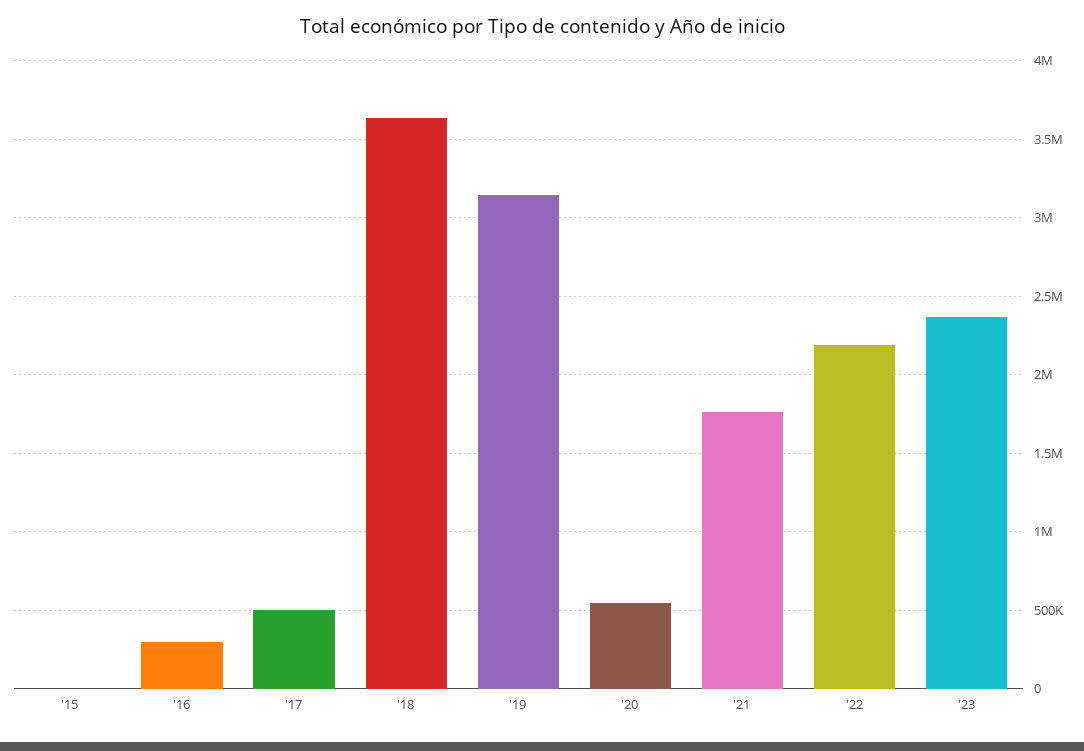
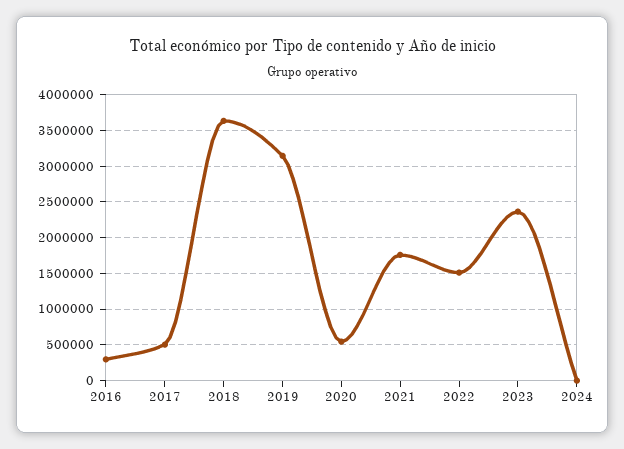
'15: 0 -> none
'22: 2200000 -> 1500000
2024: none -> 0

